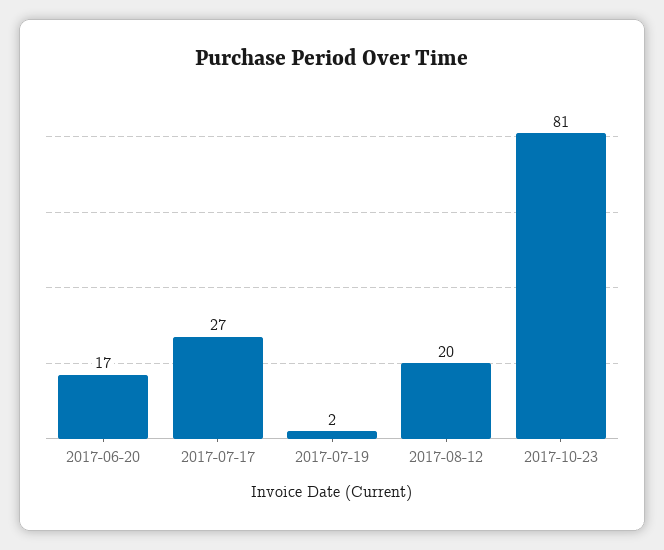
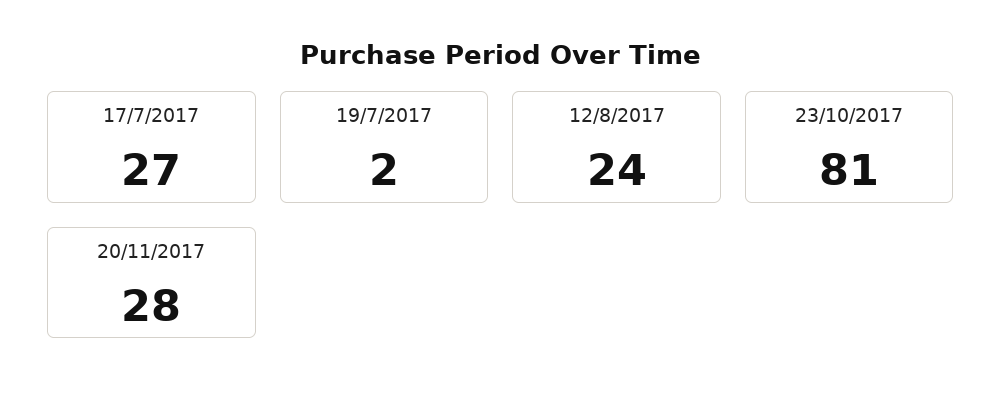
2017-06-20: 17 -> none
2017-08-12: 20 -> 24
20/11/2017: none -> 28

